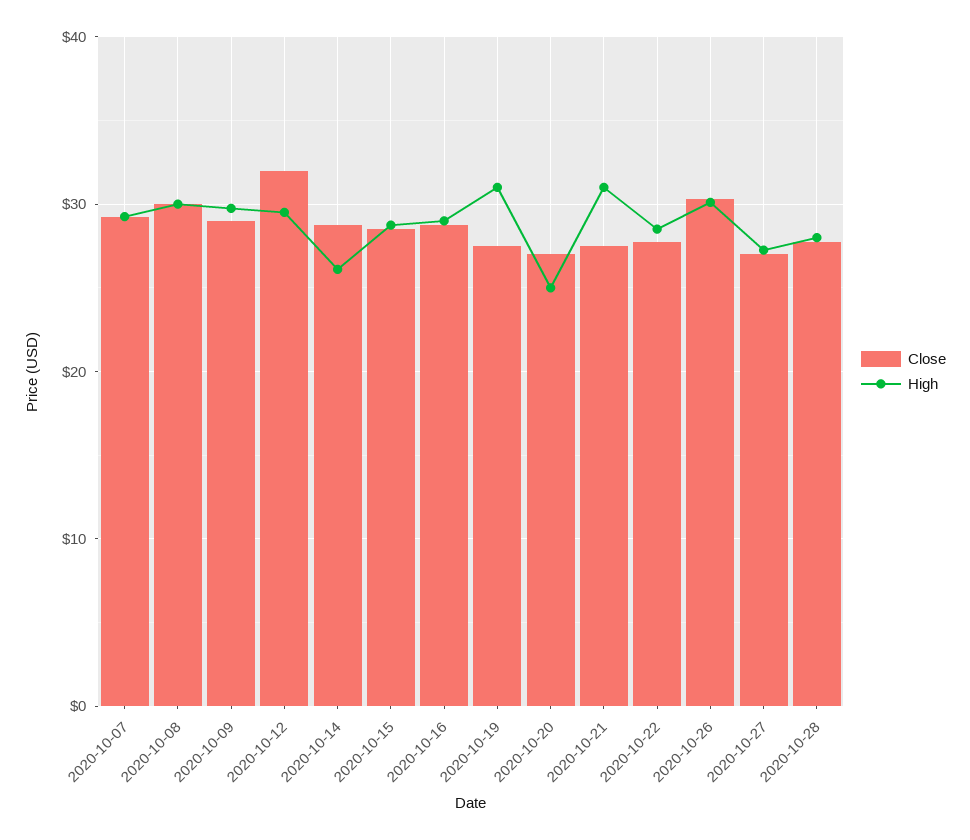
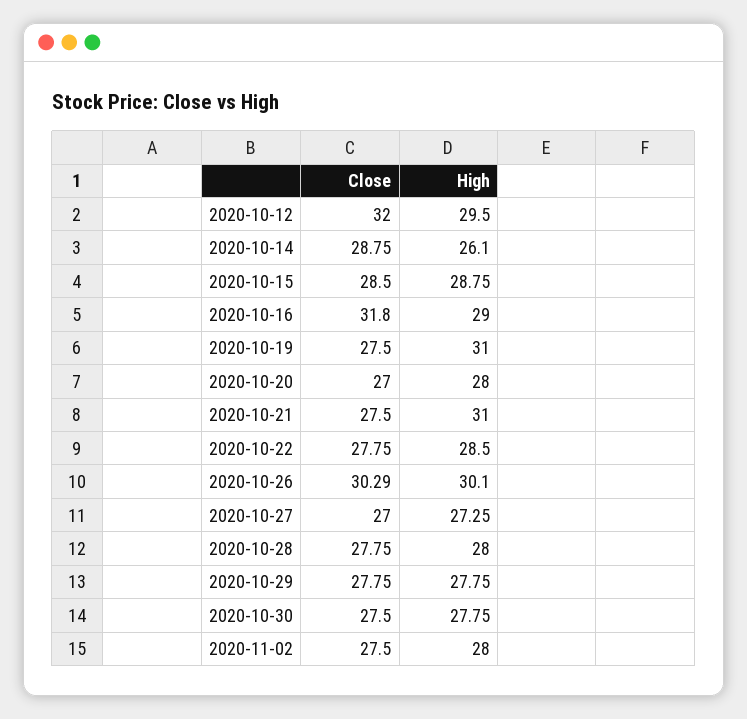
Close, 2020-10-07: 29 -> none
High, 2020-10-07: 29 -> none
Close, 2020-10-08: 30 -> none
High, 2020-10-08: 30 -> none
Close, 2020-10-09: 29 -> none
High, 2020-10-09: 30 -> none
Close, 2020-10-16: 29 -> 31.8
High, 2020-10-20: 25 -> 28
Close, 2020-10-29: none -> 27.75
High, 2020-10-29: none -> 27.75
Close, 2020-10-30: none -> 27.5
High, 2020-10-30: none -> 27.75
Close, 2020-11-02: none -> 27.5
High, 2020-11-02: none -> 28

